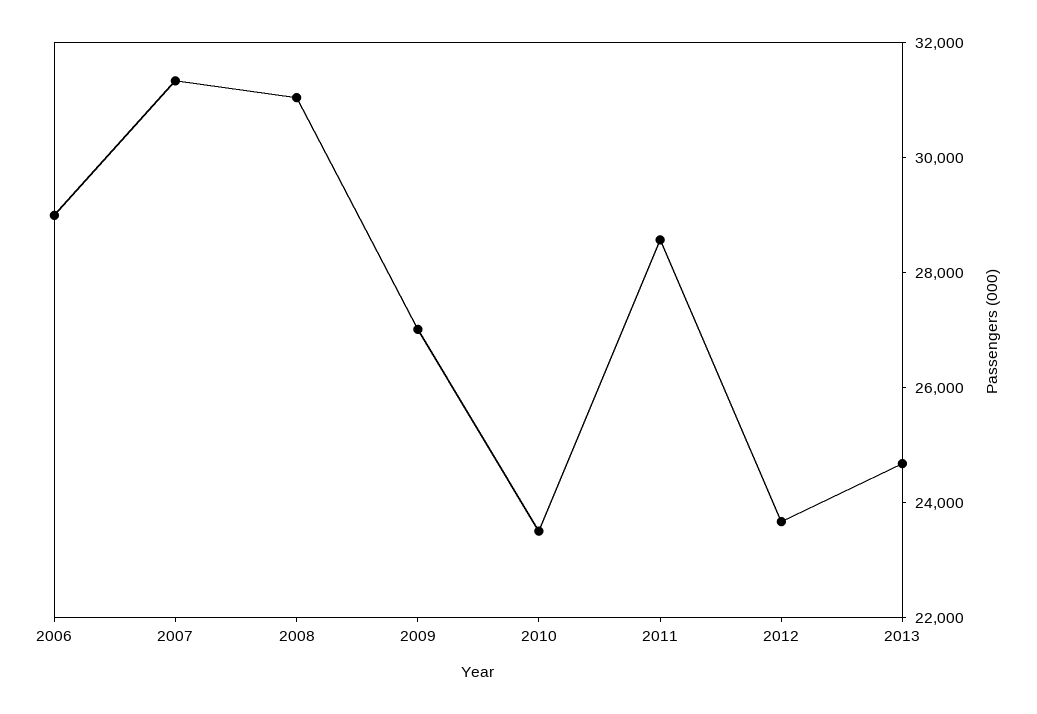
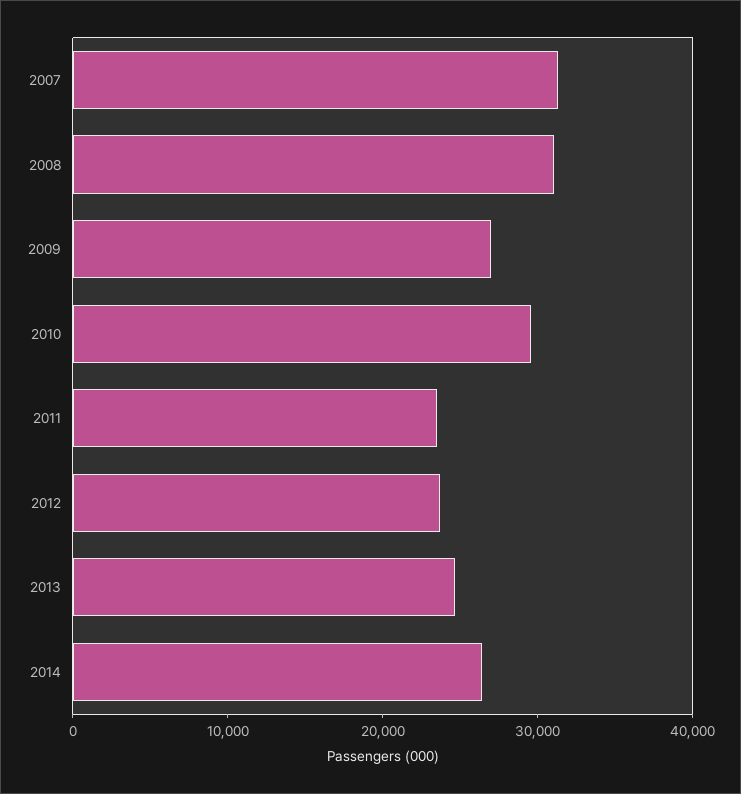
2006: 29000 -> none
2010: 23500 -> 30000
2011: 28500 -> 24000
2014: none -> 26000

